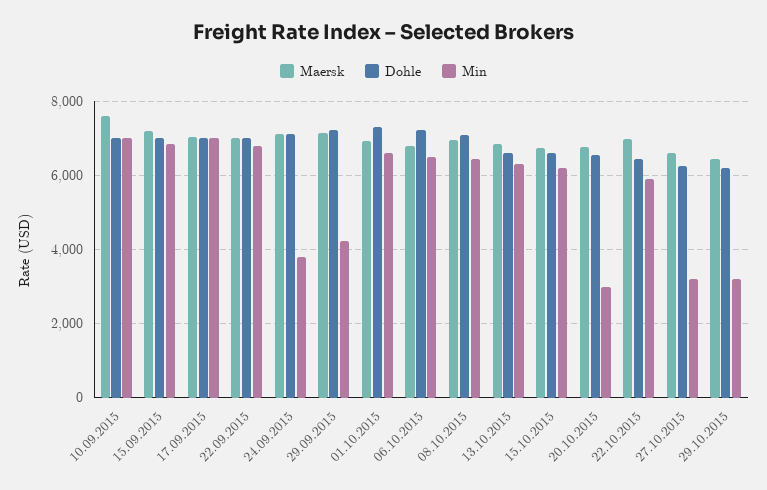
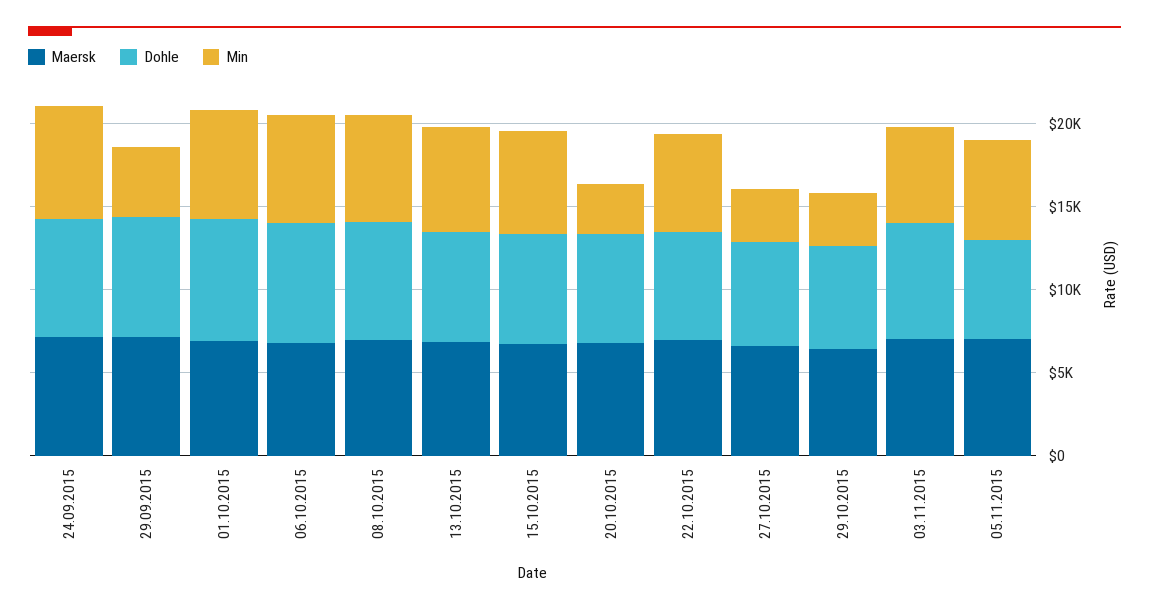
Maersk, 10.09.2015: 7600 -> none
Dohle, 10.09.2015: 7000 -> none
Min, 10.09.2015: 7000 -> none
Maersk, 15.09.2015: 7200 -> none
Dohle, 15.09.2015: 7000 -> none
Min, 15.09.2015: 6800 -> none
Maersk, 17.09.2015: 7000 -> none
Dohle, 17.09.2015: 7000 -> none
Min, 17.09.2015: 7000 -> none
Maersk, 22.09.2015: 7000 -> none
Dohle, 22.09.2015: 7000 -> none
Min, 22.09.2015: 6800 -> none
Min, 24.09.2015: 3800 -> 7000
Maersk, 03.11.2015: none -> 7000
Dohle, 03.11.2015: none -> 7000
Min, 03.11.2015: none -> 6000
Maersk, 05.11.2015: none -> 7000
Dohle, 05.11.2015: none -> 6000
Min, 05.11.2015: none -> 6000

